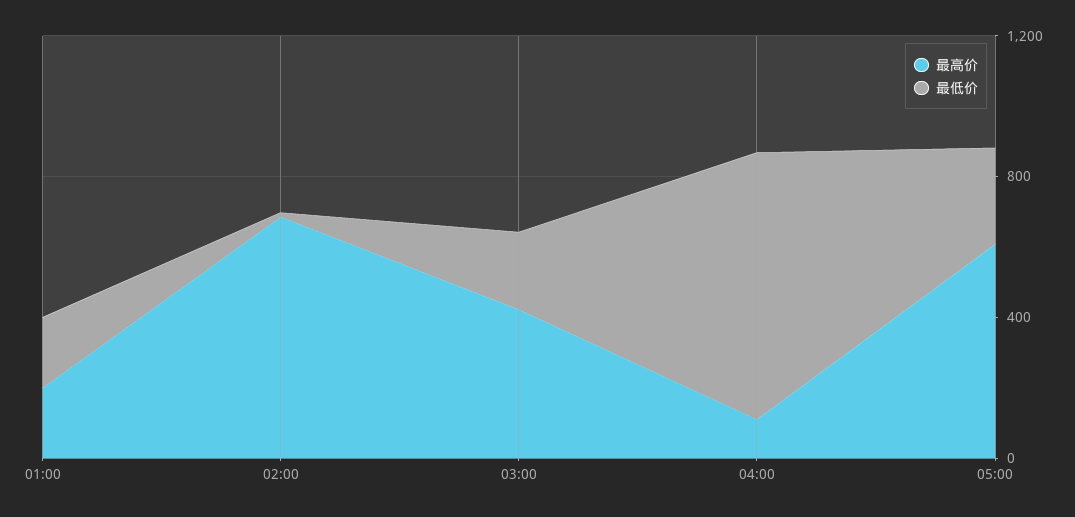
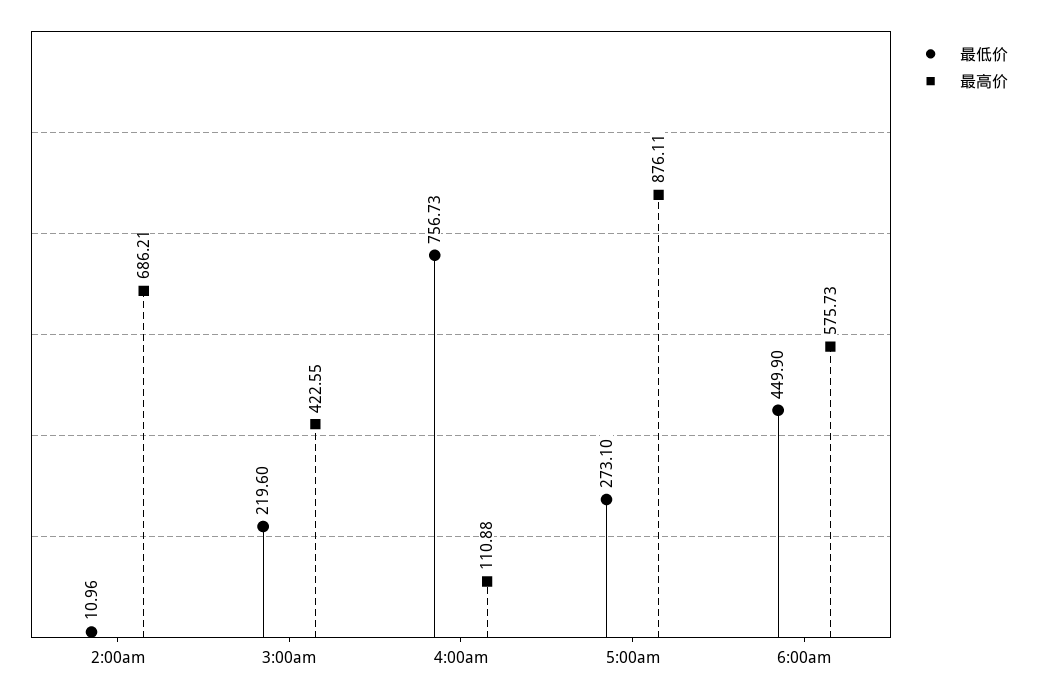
最高价, 01:00: 200 -> none
最低价, 01:00: 200 -> none
最高价, 05:00: 600 -> 876.11
最低价, 6:00am: none -> 449.9
最高价, 6:00am: none -> 575.73

